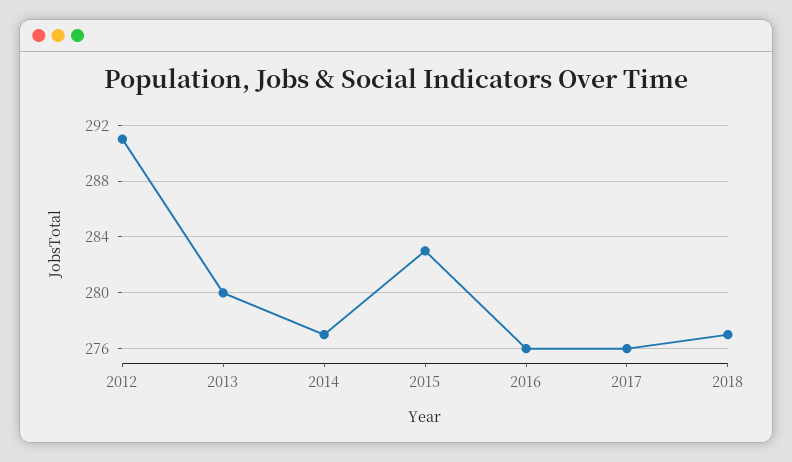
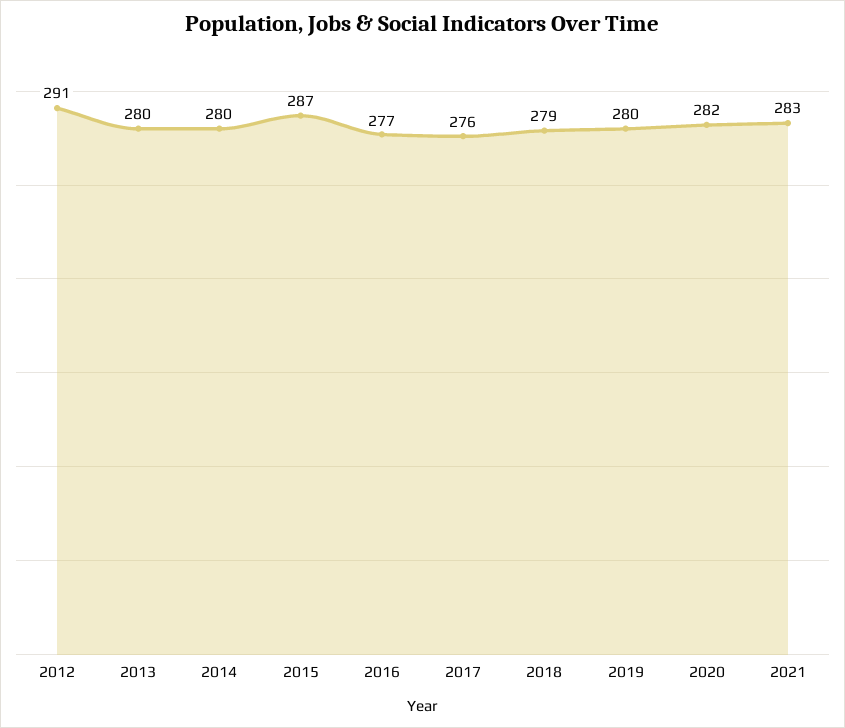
2014: 277 -> 280
2015: 283 -> 287
2016: 276 -> 277
2018: 277 -> 279
2019: none -> 280
2020: none -> 282
2021: none -> 283

